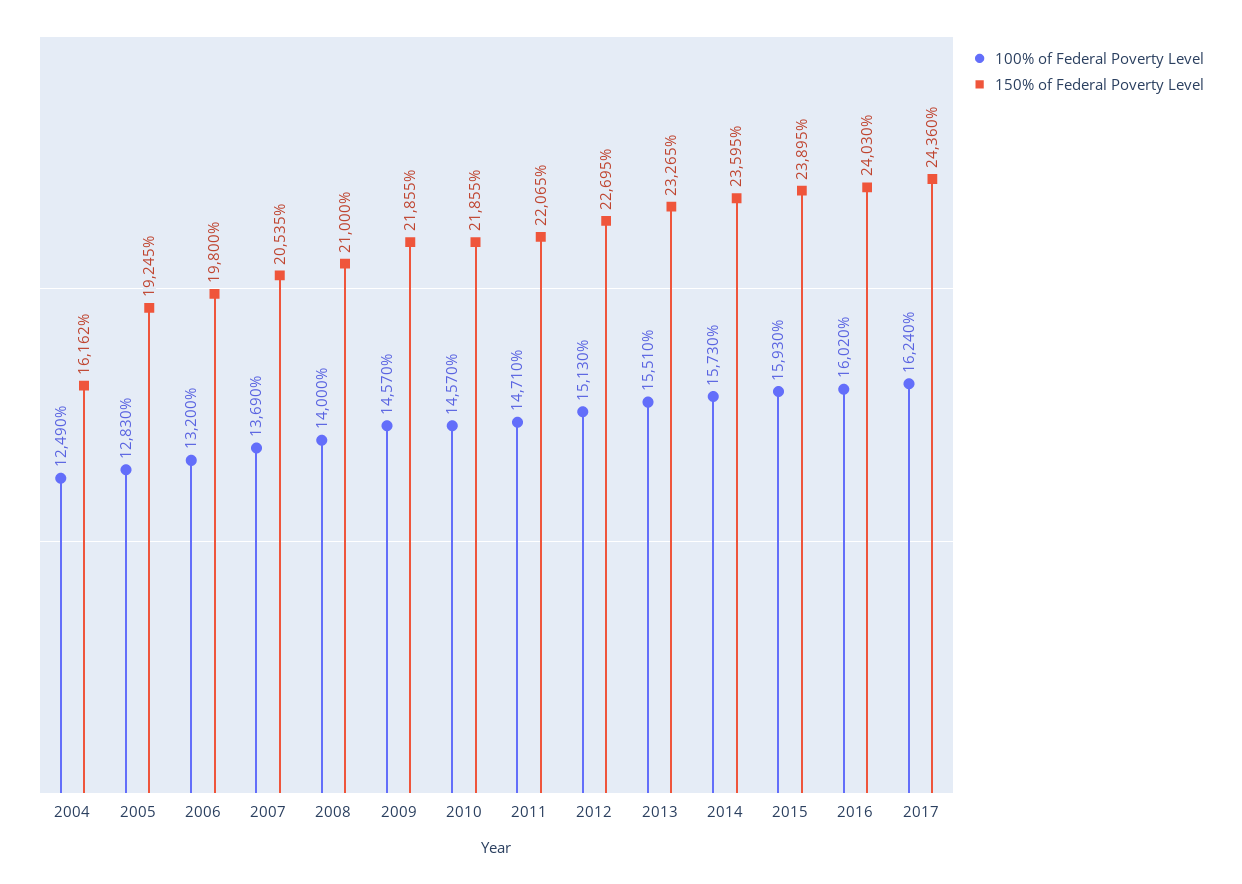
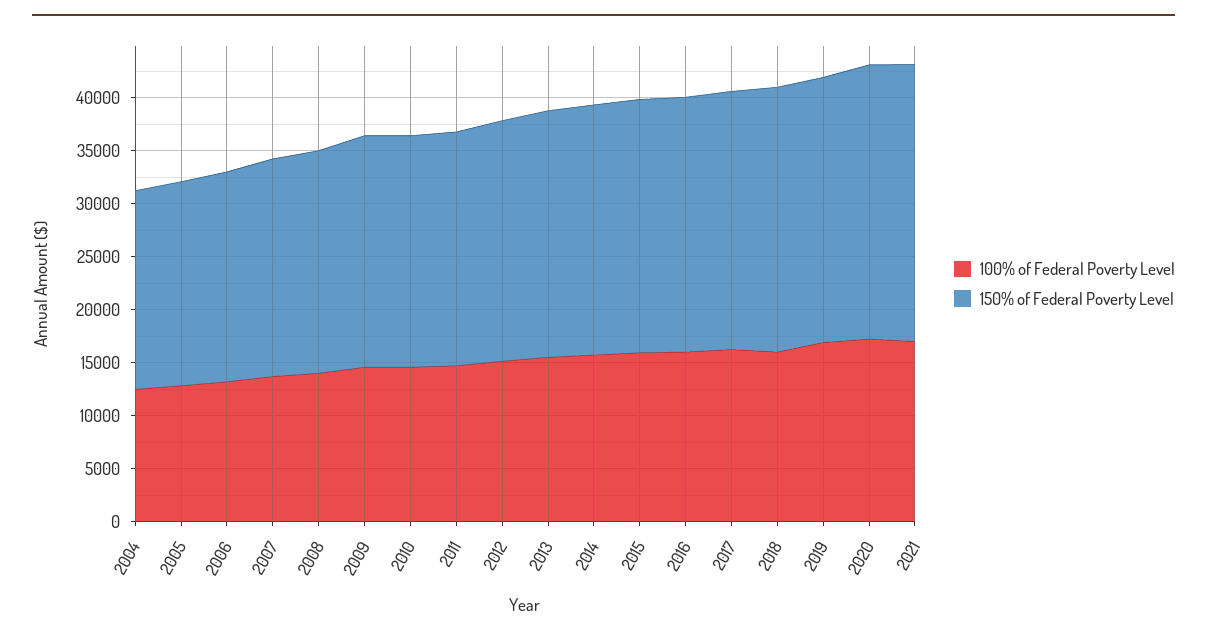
150% of Federal Poverty Level, 2004: 16162 -> 19000
100% of Federal Poverty Level, 2018: none -> 16000
150% of Federal Poverty Level, 2018: none -> 25000
100% of Federal Poverty Level, 2019: none -> 17000
150% of Federal Poverty Level, 2019: none -> 25000
100% of Federal Poverty Level, 2020: none -> 17000
150% of Federal Poverty Level, 2020: none -> 26000
100% of Federal Poverty Level, 2021: none -> 17000
150% of Federal Poverty Level, 2021: none -> 26000

